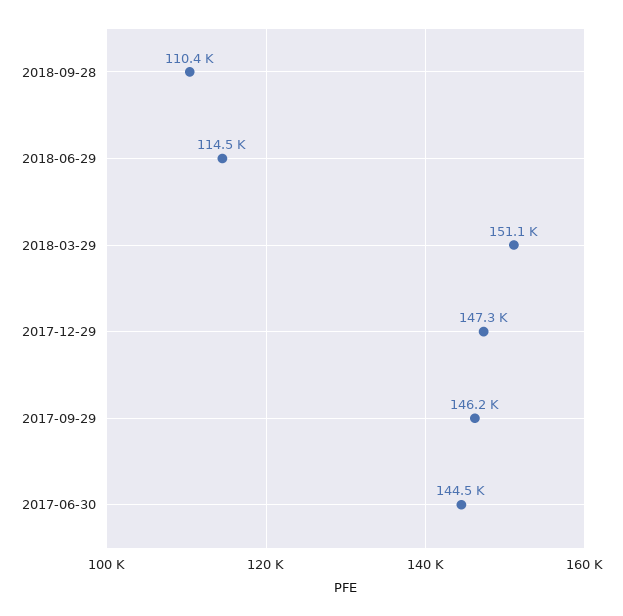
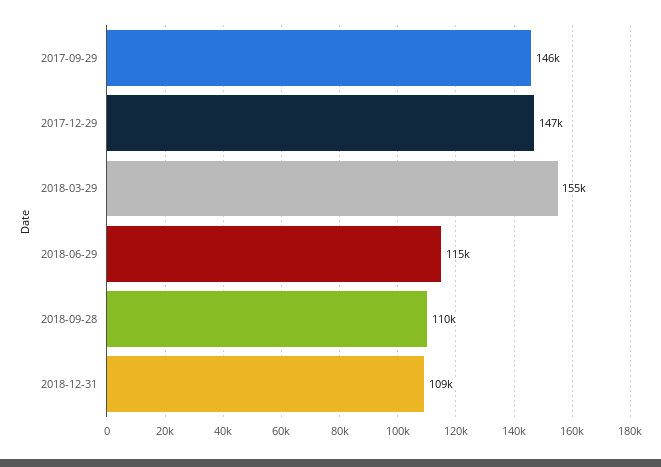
2018-03-29: 151100 -> 155000
2017-06-30: 144500 -> none
2018-12-31: none -> 109000

